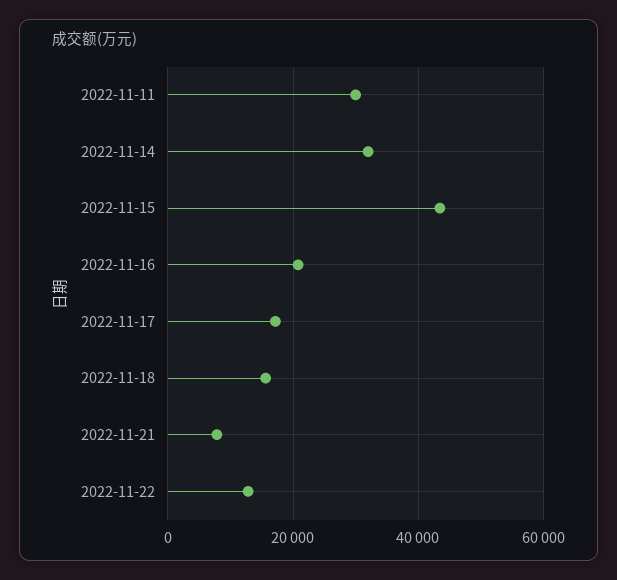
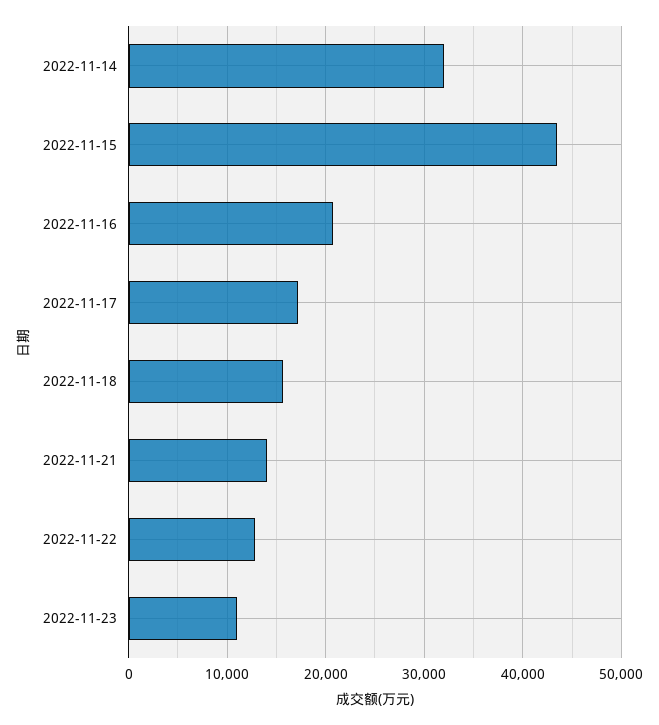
2022-11-11: 30000 -> none
2022-11-21: 8000 -> 14000
2022-11-23: none -> 11000

